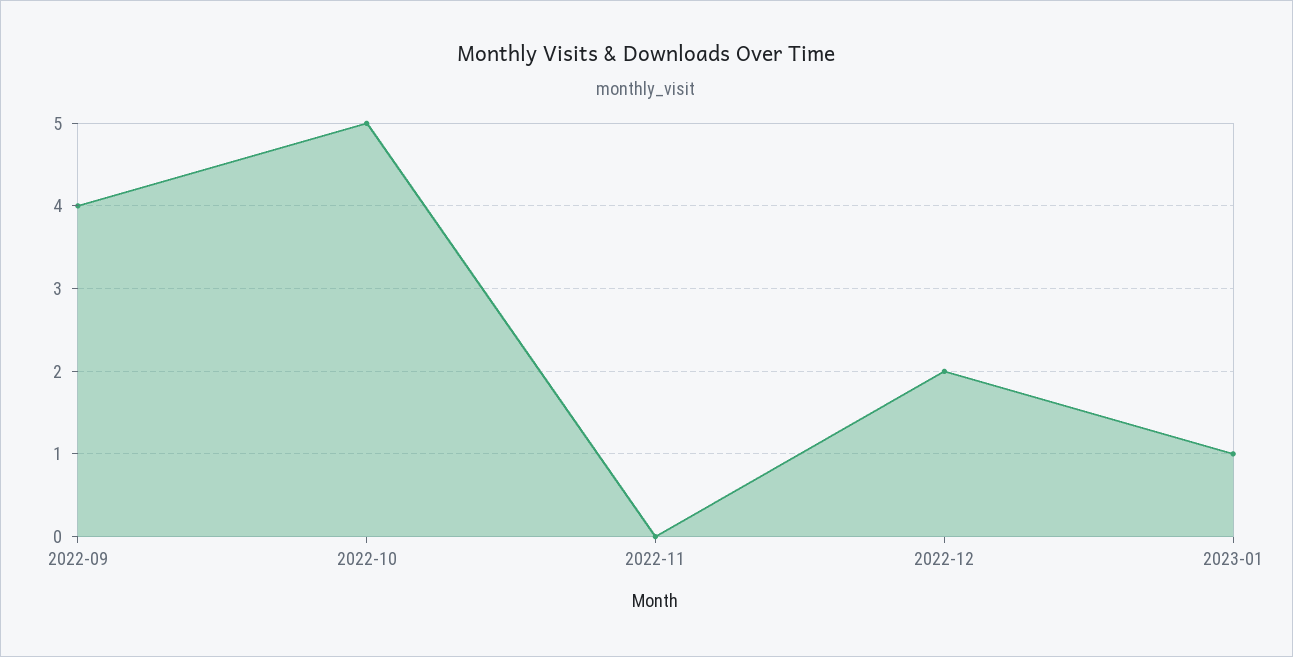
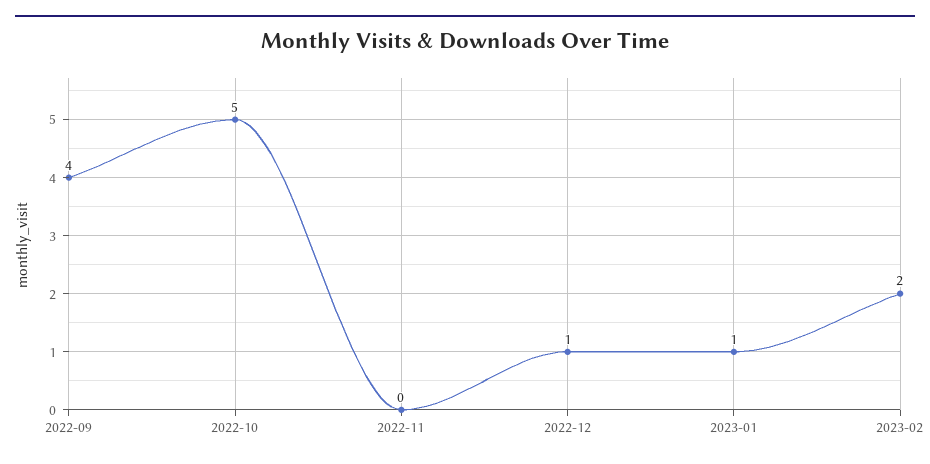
2022-12: 2 -> 1
2023-02: none -> 2

